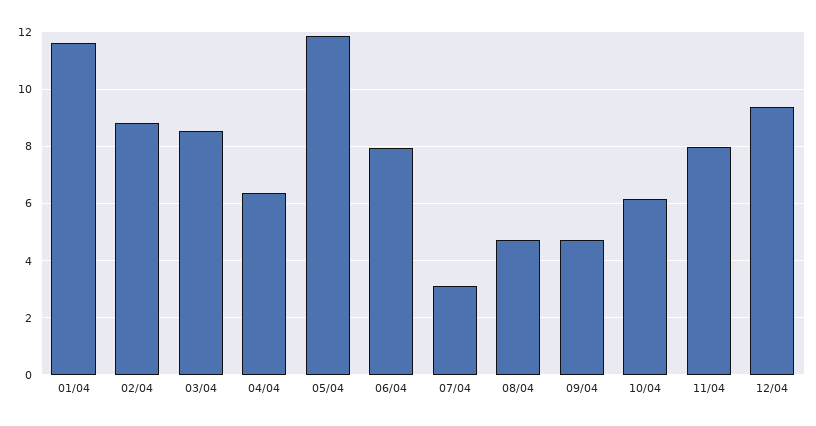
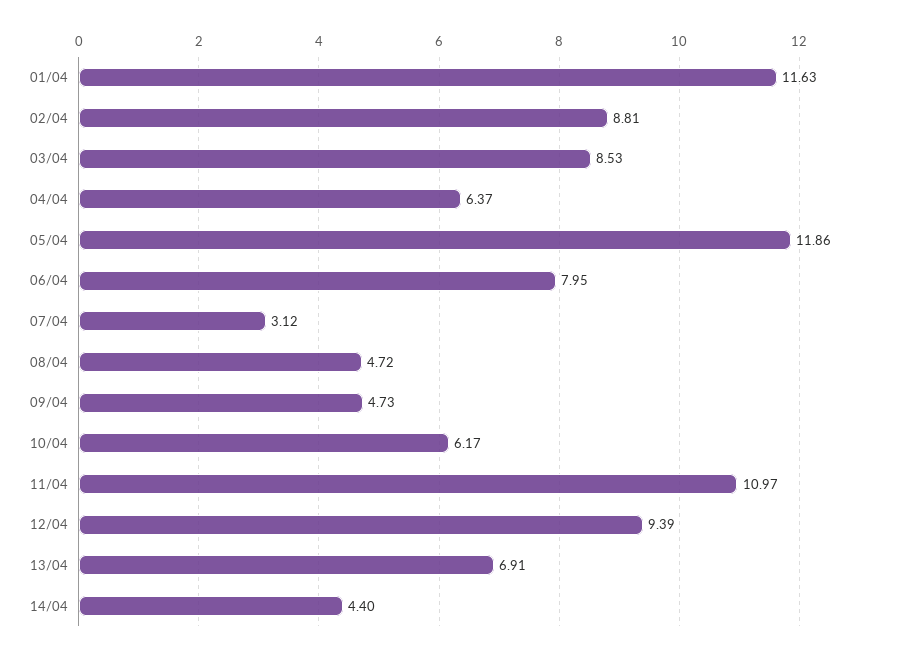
11/04: 8 -> 10.97
13/04: none -> 6.91
14/04: none -> 4.4

